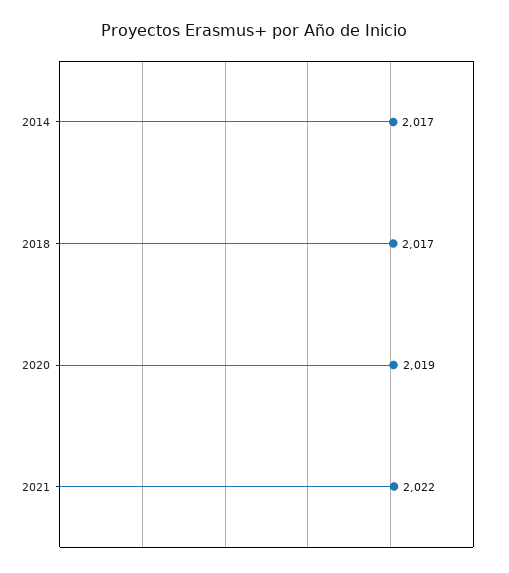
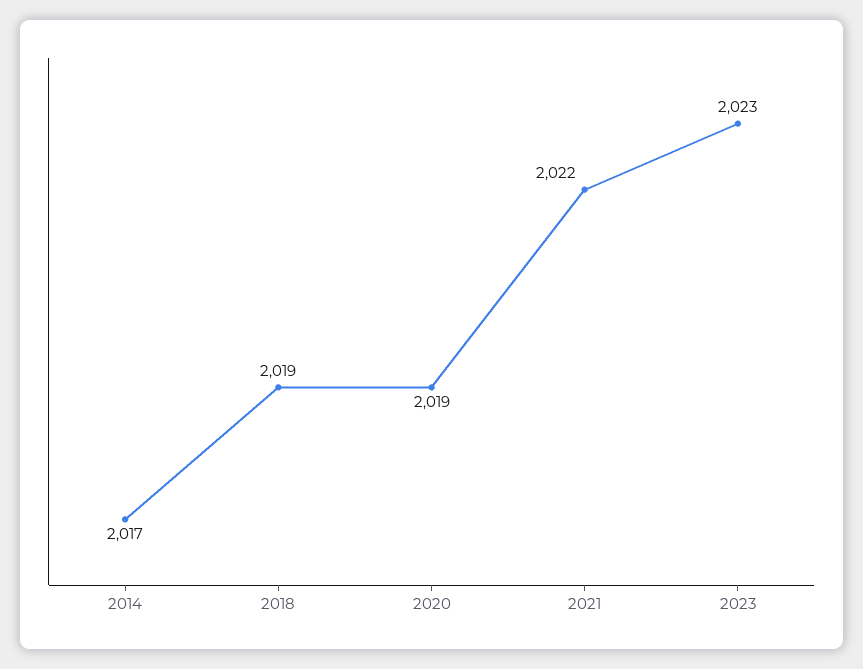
2018: 2017 -> 2019
2023: none -> 2023

